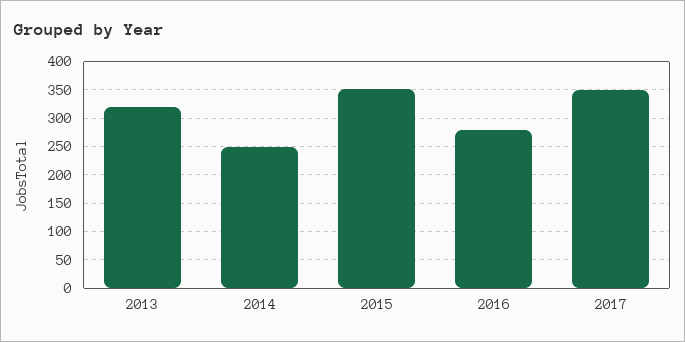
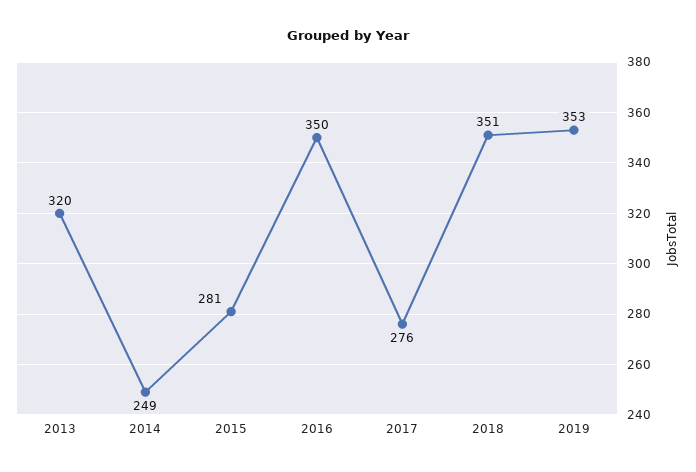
2015: 350 -> 281
2016: 275 -> 350
2017: 350 -> 276
2018: none -> 351
2019: none -> 353

